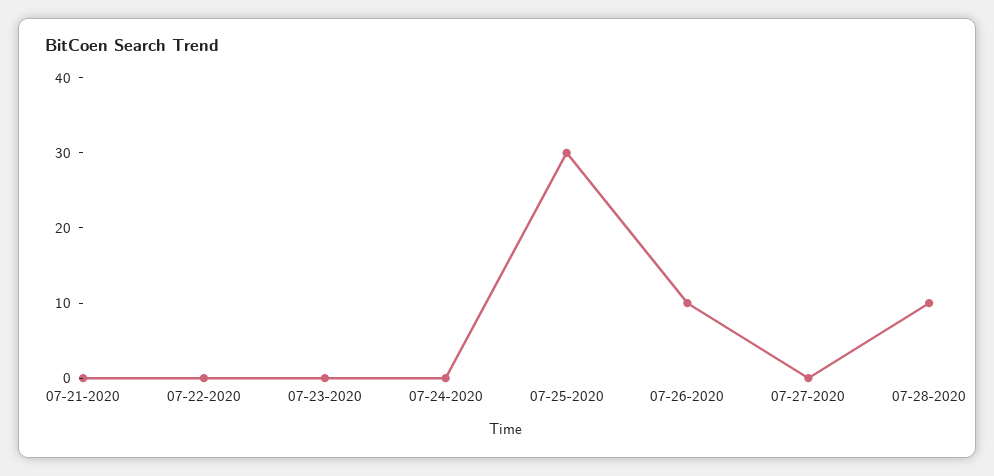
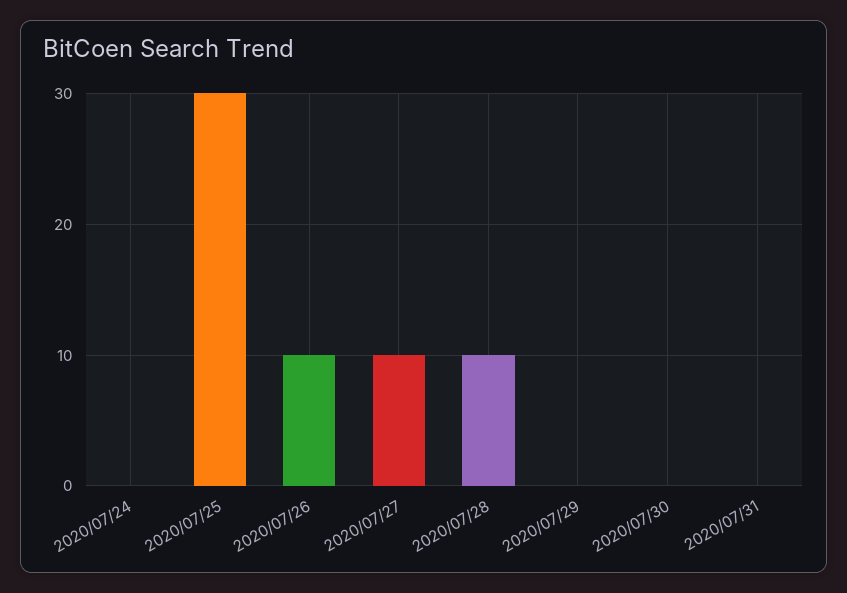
07-21-2020: 0 -> none
07-22-2020: 0 -> none
07-23-2020: 0 -> none
07-27-2020: 0 -> 10
2020/07/29: none -> 0
2020/07/30: none -> 0
2020/07/31: none -> 0

